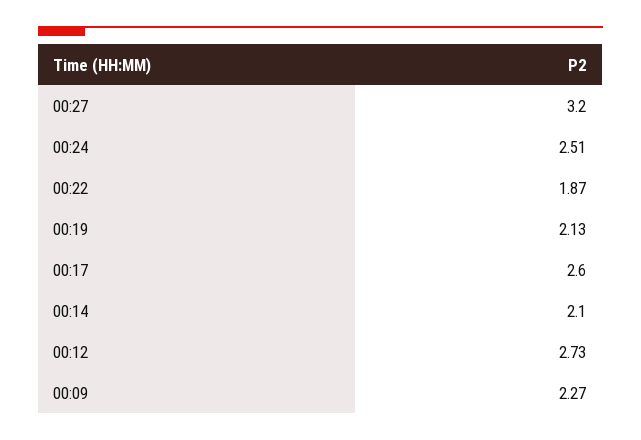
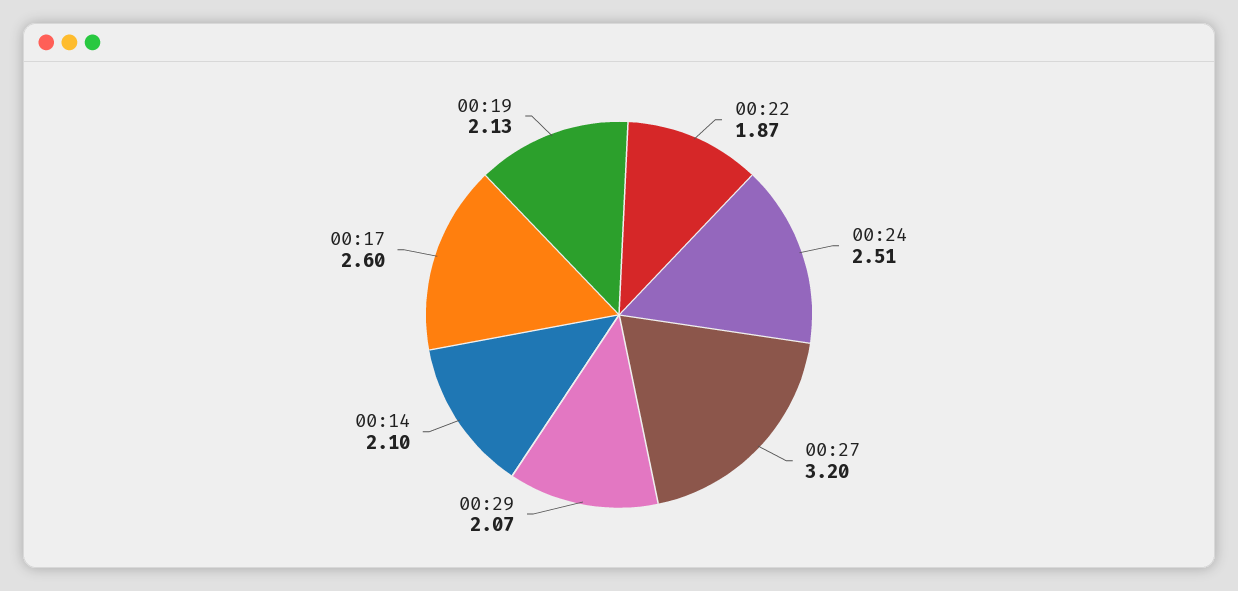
00:12: 2.73 -> none
00:09: 2.27 -> none
00:29: none -> 2.07

